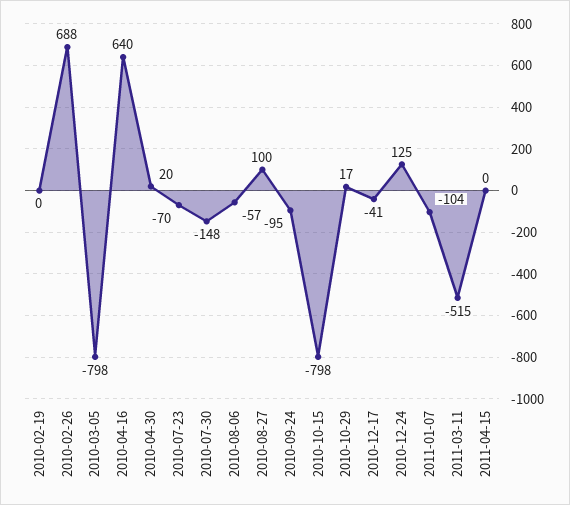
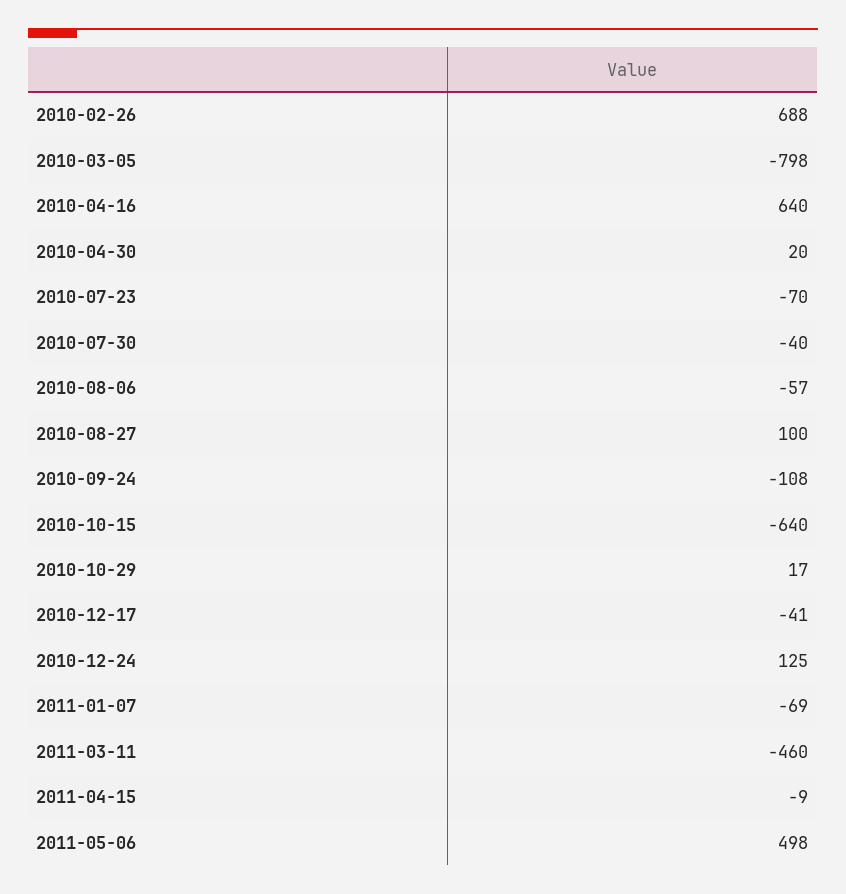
2010-02-19: 0 -> none
2010-07-30: -148 -> -40
2010-09-24: -95 -> -108
2010-10-15: -798 -> -640
2011-01-07: -104 -> -69
2011-03-11: -515 -> -460
2011-04-15: 0 -> -9
2011-05-06: none -> 498

